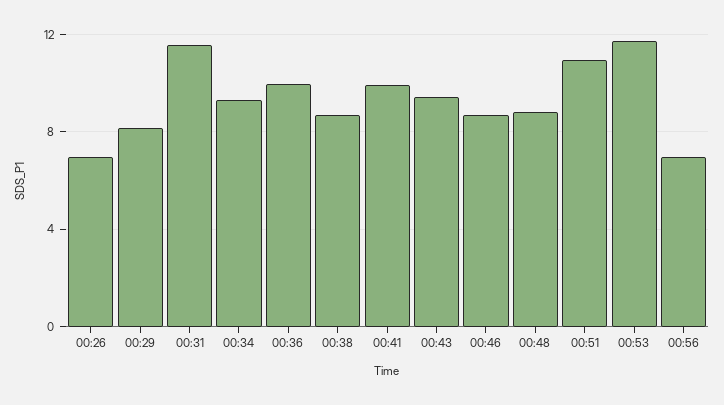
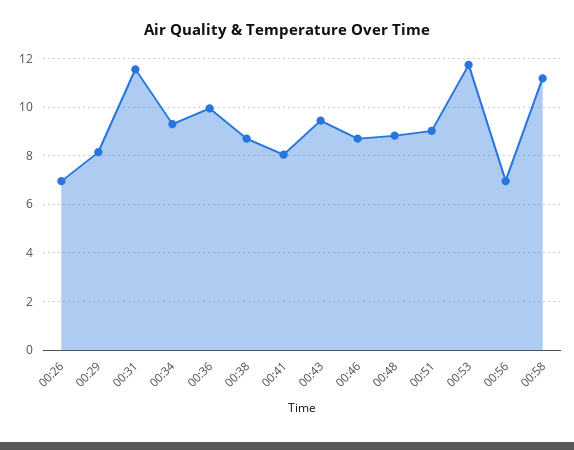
00:41: 10 -> 8
00:51: 11 -> 9
00:58: none -> 11.25

